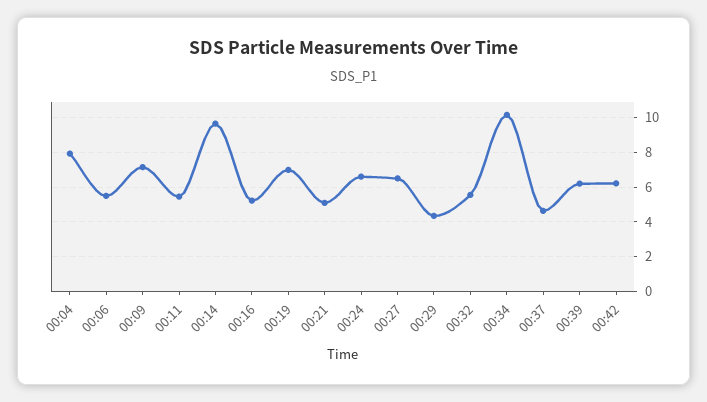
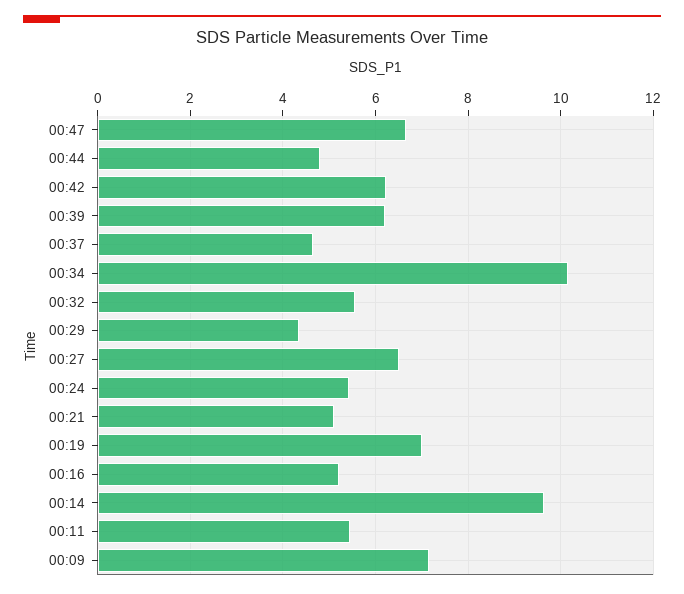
00:04: 8 -> none
00:06: 5.5 -> none
00:24: 6.5 -> 5.4
00:47: none -> 6.6
00:44: none -> 4.8

